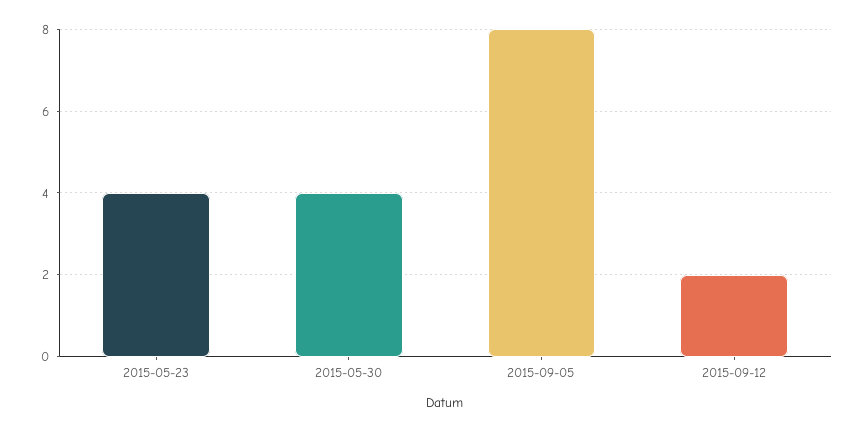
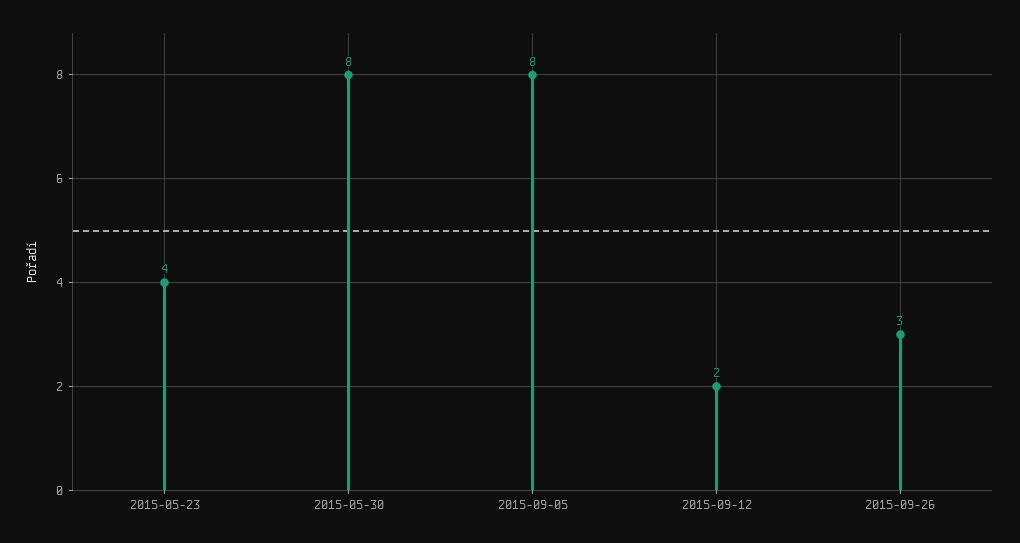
2015-05-30: 4 -> 8
2015-09-26: none -> 3

